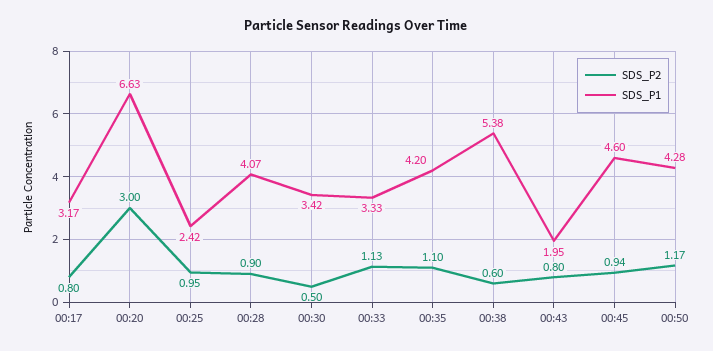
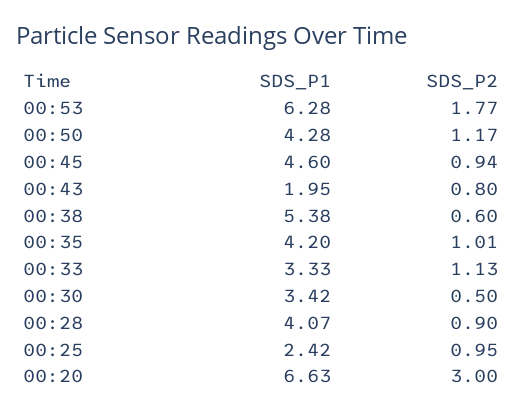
SDS_P2, 00:17: 0.8 -> none
SDS_P1, 00:17: 3.17 -> none
SDS_P2, 00:35: 1.1 -> 1.01
SDS_P1, 00:53: none -> 6.28
SDS_P2, 00:53: none -> 1.77

